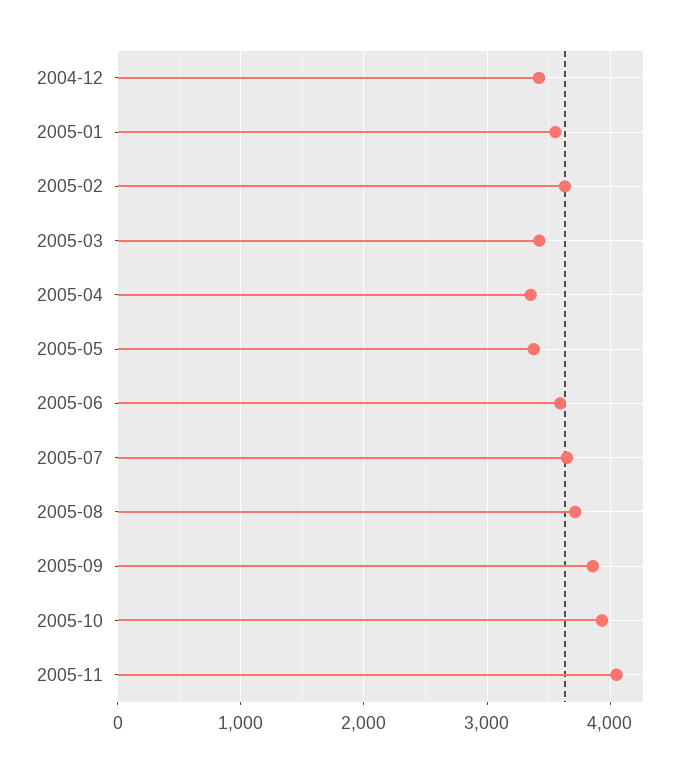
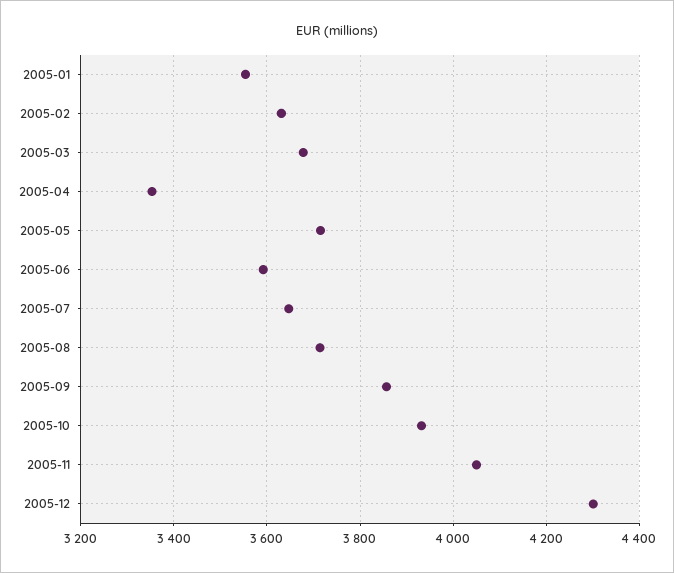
2004-12: 3400 -> none
2005-03: 3400 -> 3680
2005-05: 3400 -> 3720
2005-12: none -> 4300

